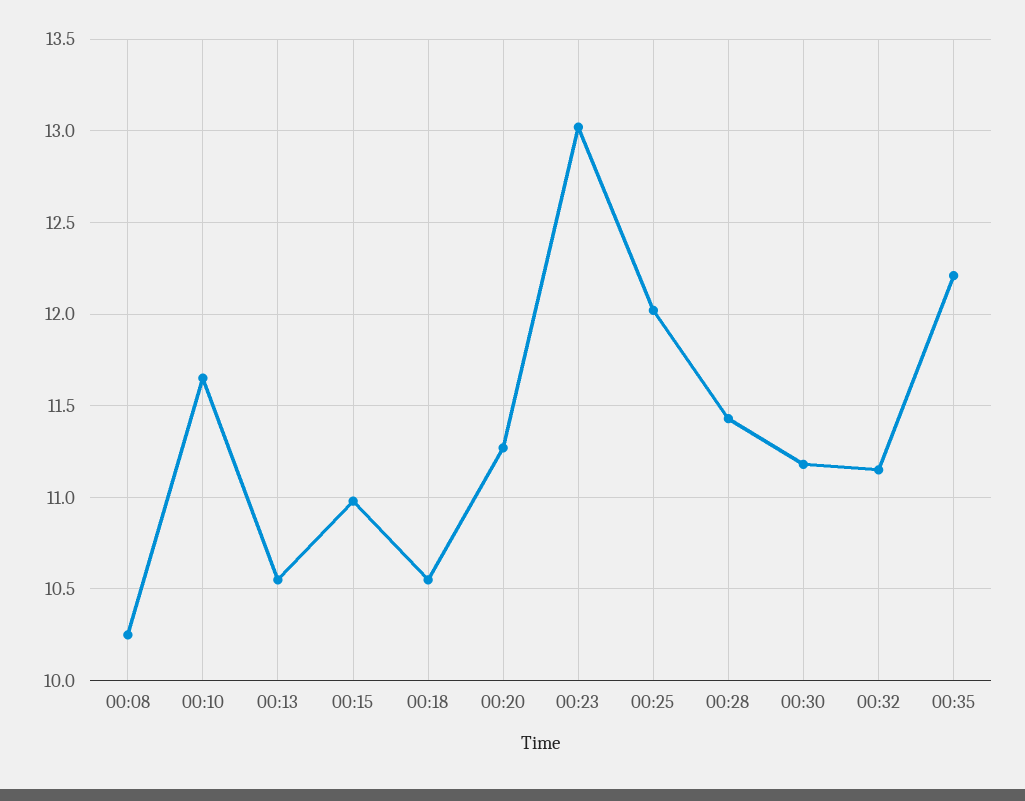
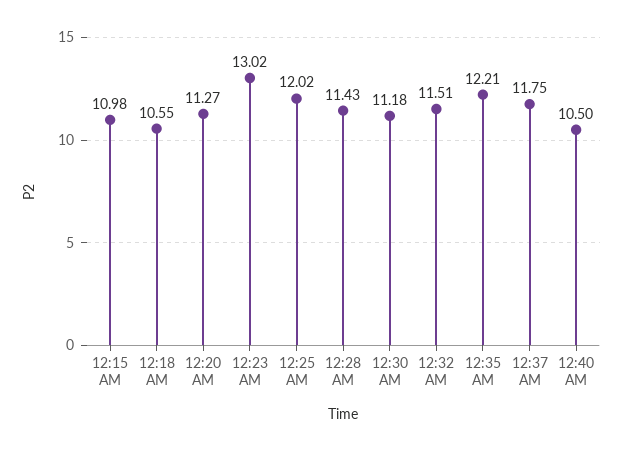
00:08: 10.25 -> none
00:10: 11.65 -> none
00:13: 10.55 -> none
00:32: 11.15 -> 11.51
12:37 AM: none -> 11.75
12:40 AM: none -> 10.5

